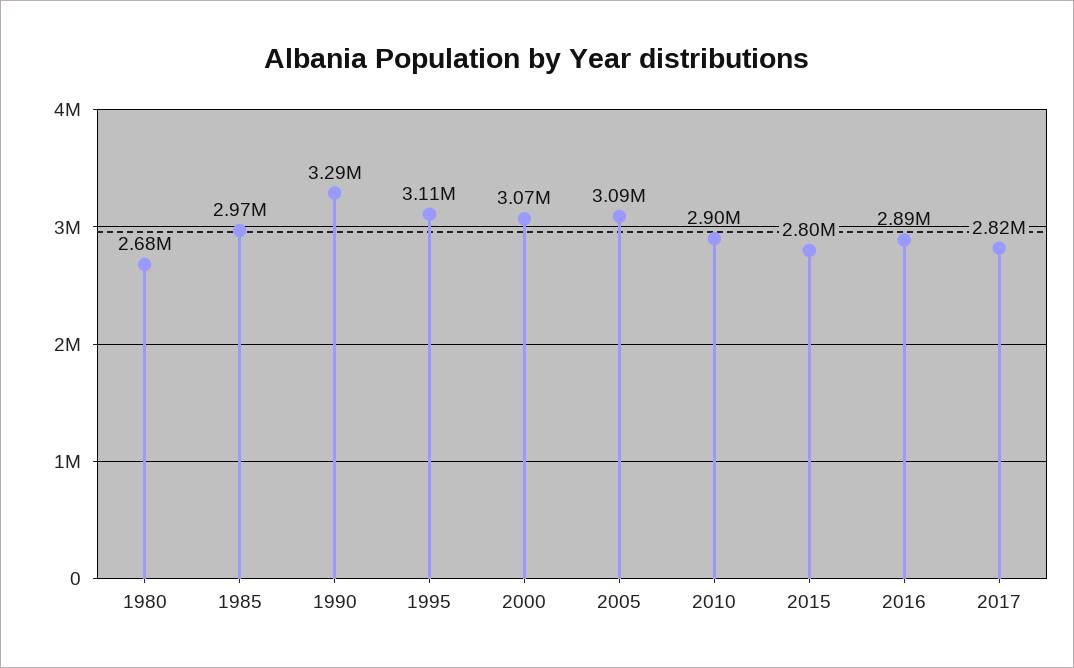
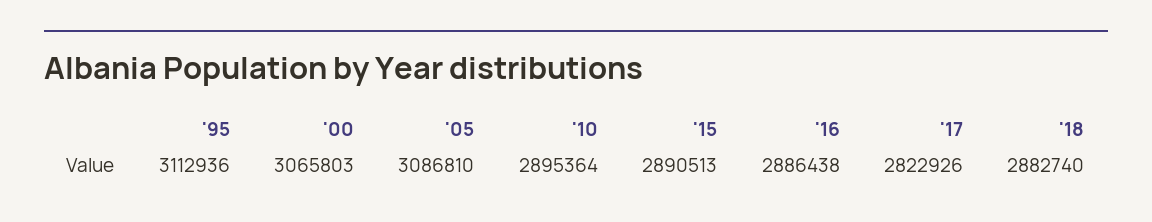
1980: 2680000 -> none
1985: 2970000 -> none
1990: 3290000 -> none
2015: 2800000 -> 2890513
'18: none -> 2882740

